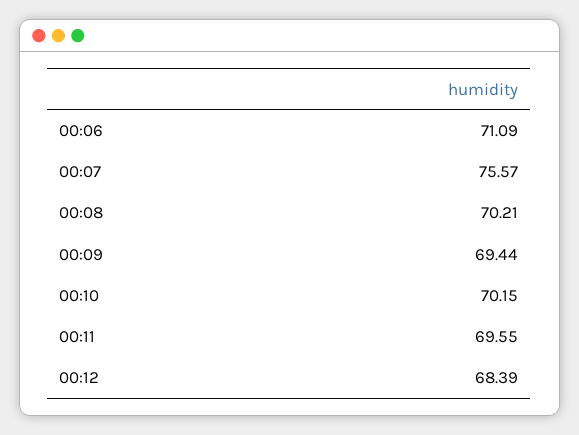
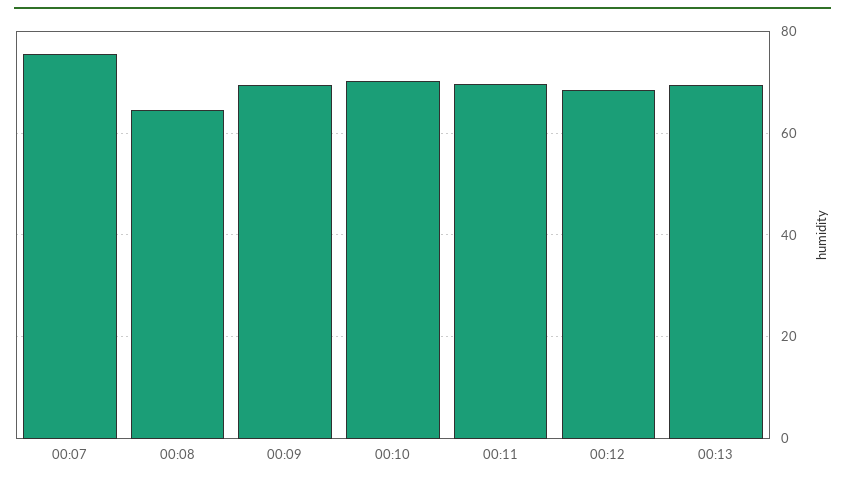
00:06: 71.09 -> none
00:08: 70.21 -> 64
00:13: none -> 70

